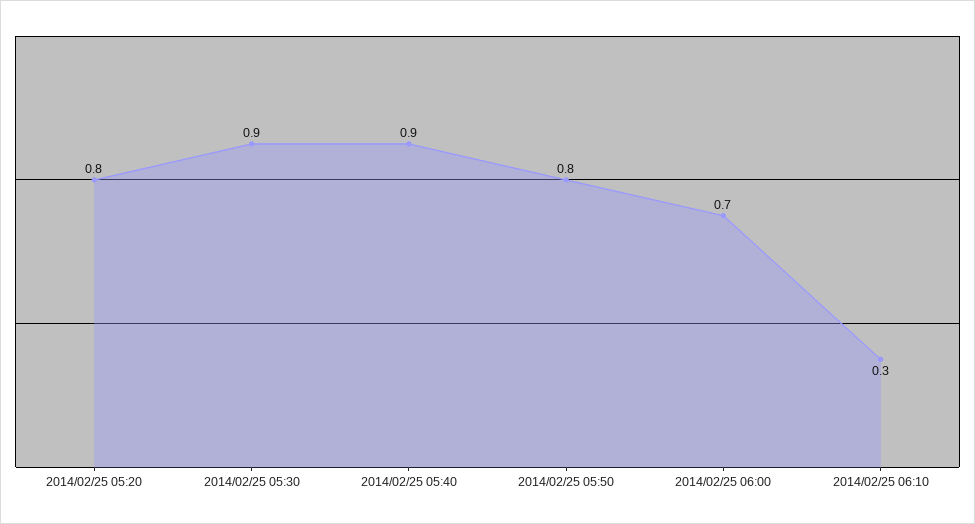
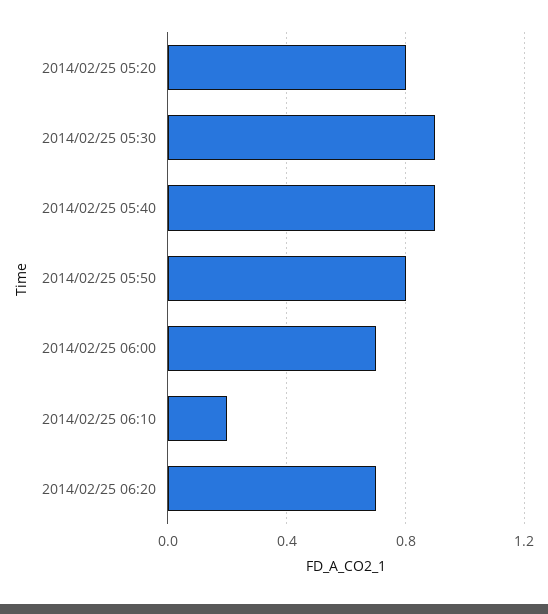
2014/02/25 06:10: 0.3 -> 0.2
2014/02/25 06:20: none -> 0.7

